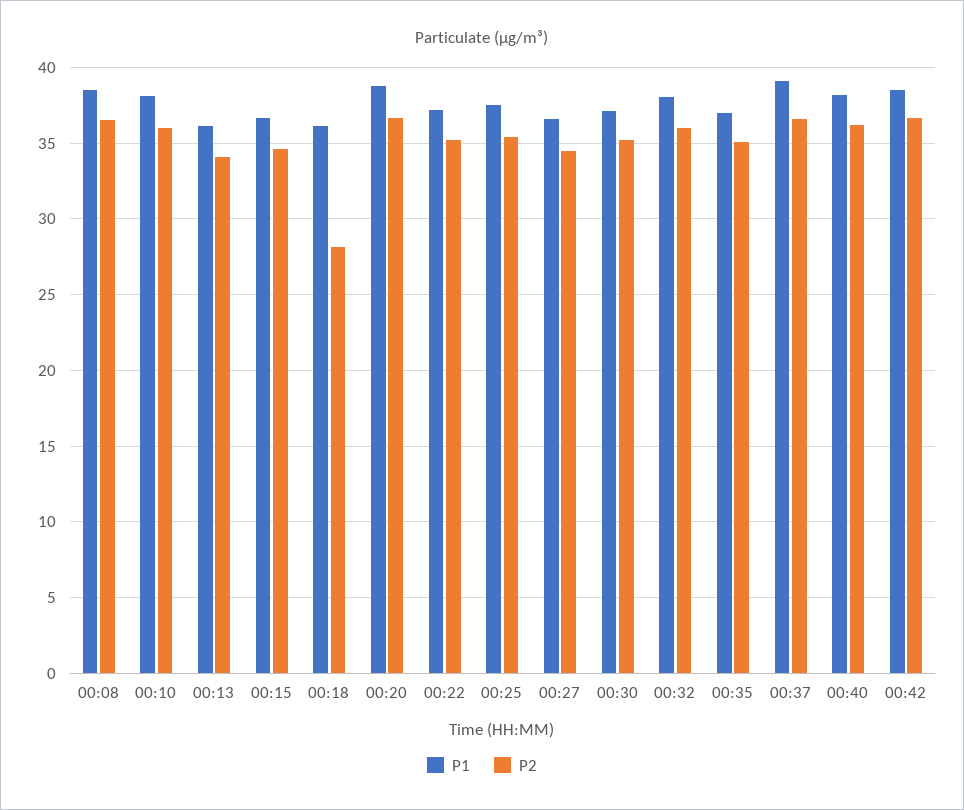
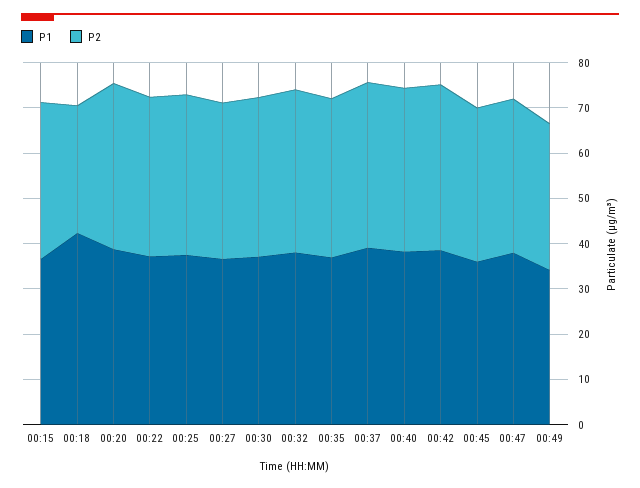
P1, 00:08: 38.5 -> none
P2, 00:08: 36.5 -> none
P1, 00:10: 38 -> none
P2, 00:10: 36 -> none
P1, 00:13: 36 -> none
P2, 00:13: 34 -> none
P1, 00:18: 36 -> 42
P1, 00:45: none -> 36
P2, 00:45: none -> 34
P1, 00:47: none -> 38
P2, 00:47: none -> 34
P1, 00:49: none -> 34
P2, 00:49: none -> 32

